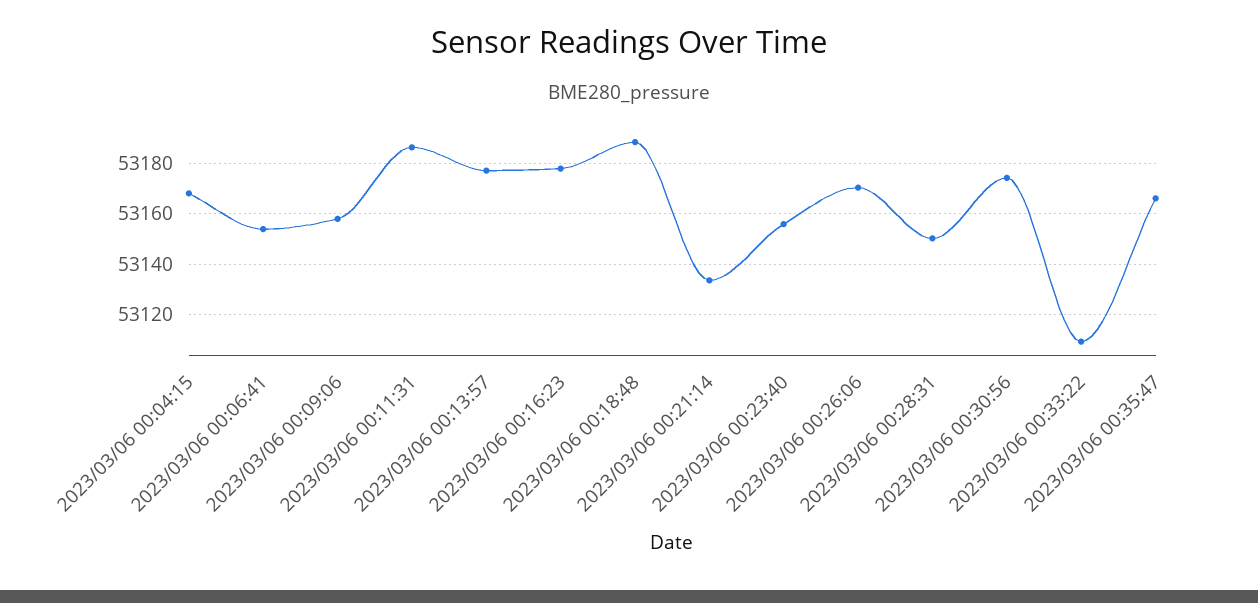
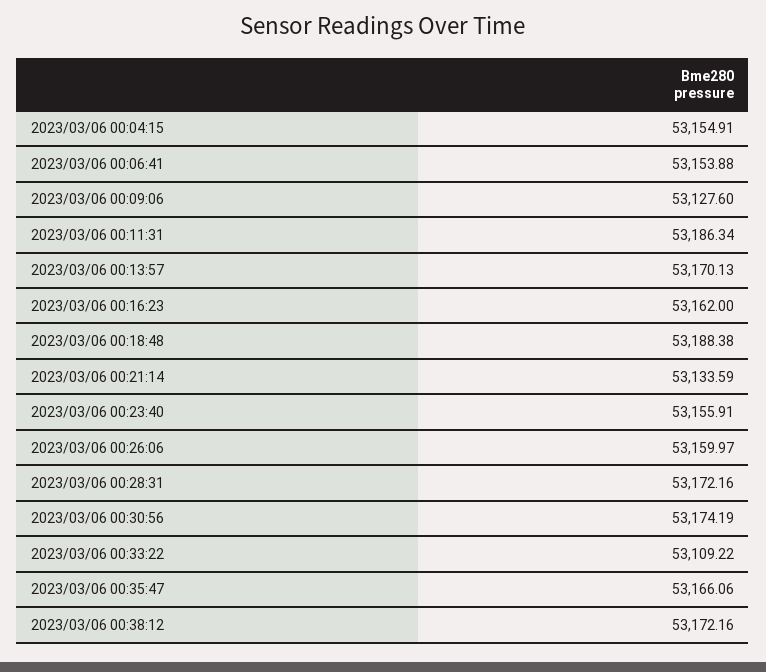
2023/03/06 00:04:15: 53167.5 -> 53154.91
2023/03/06 00:09:06: 53157.5 -> 53127.6
2023/03/06 00:13:57: 53177.5 -> 53170.13
2023/03/06 00:16:23: 53177.5 -> 53162
2023/03/06 00:26:06: 53170 -> 53159.97
2023/03/06 00:28:31: 53150 -> 53172.16
2023/03/06 00:38:12: none -> 53172.16

